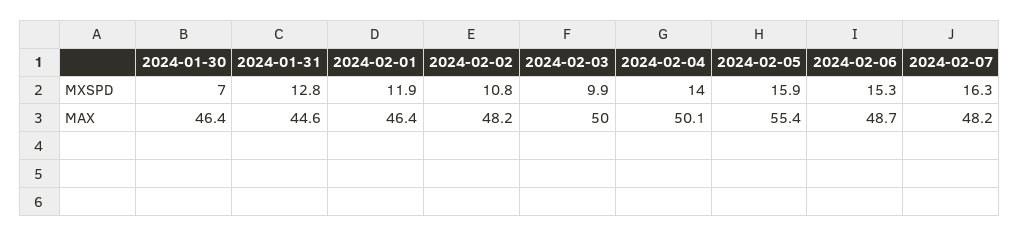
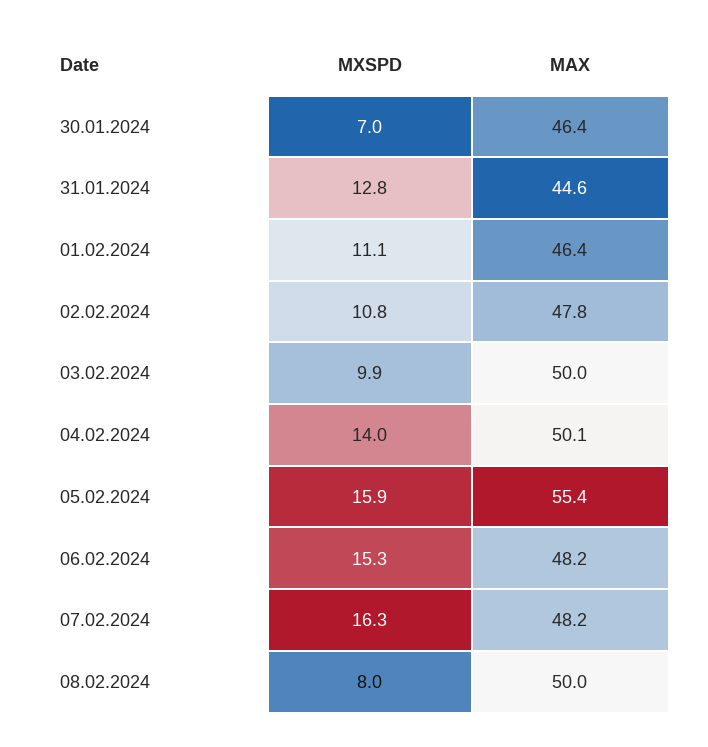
2024-02-01, MXSPD: 11.9 -> 11.1
2024-02-02, MAX: 48.2 -> 47.8
2024-02-06, MAX: 48.7 -> 48.2
08.02.2024, MXSPD: none -> 8
08.02.2024, MAX: none -> 50

